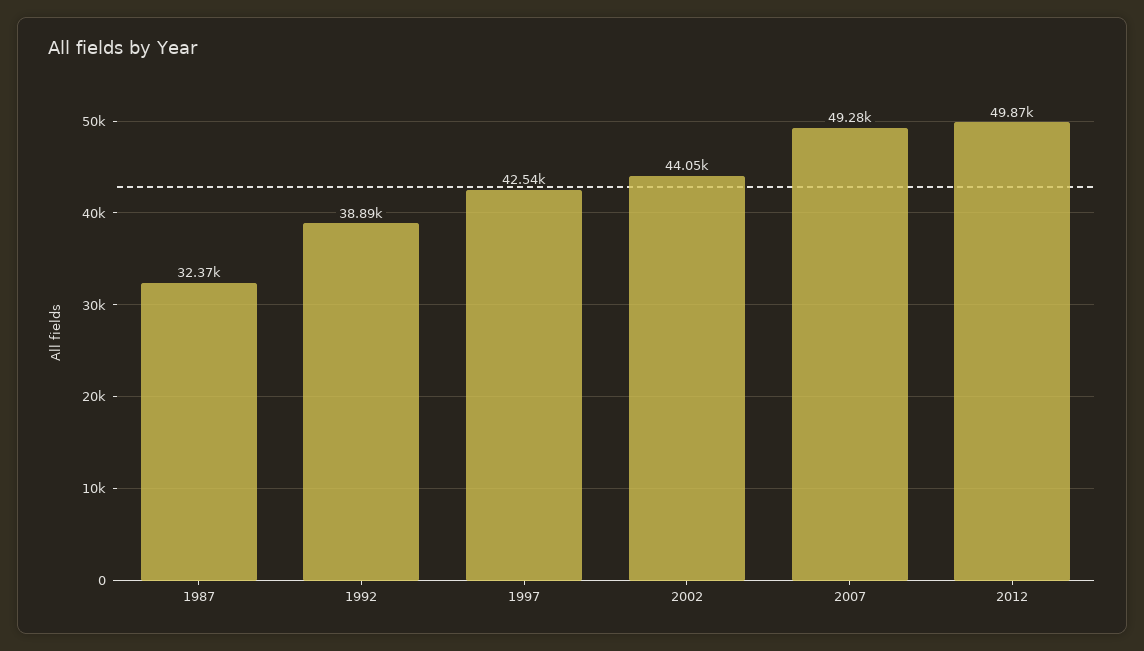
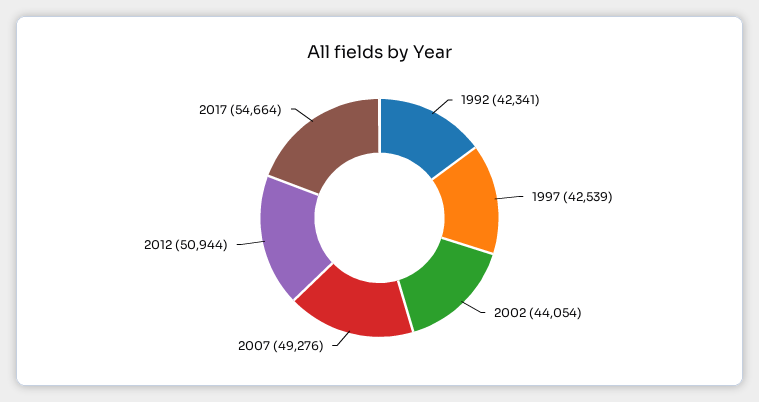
1987: 32370 -> none
1992: 38890 -> 42341
2012: 49870 -> 50944
2017: none -> 54664

